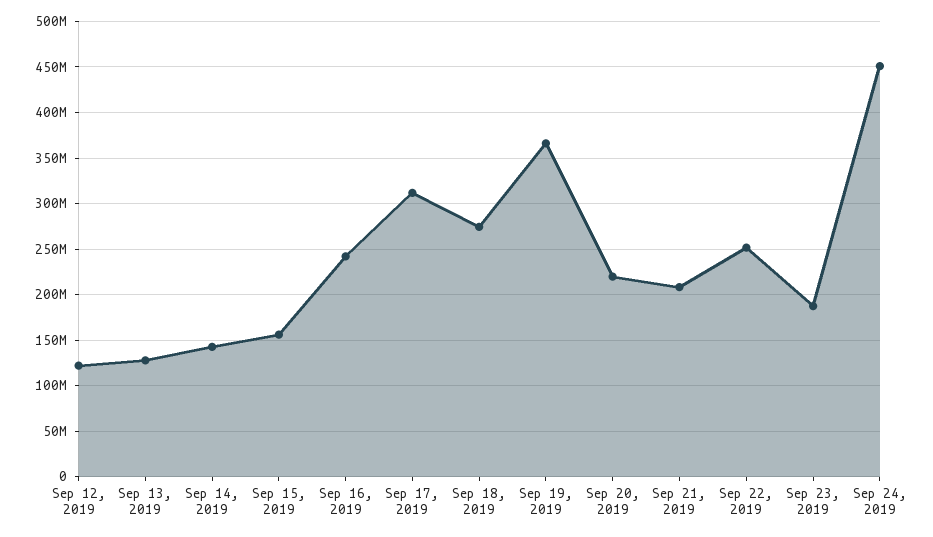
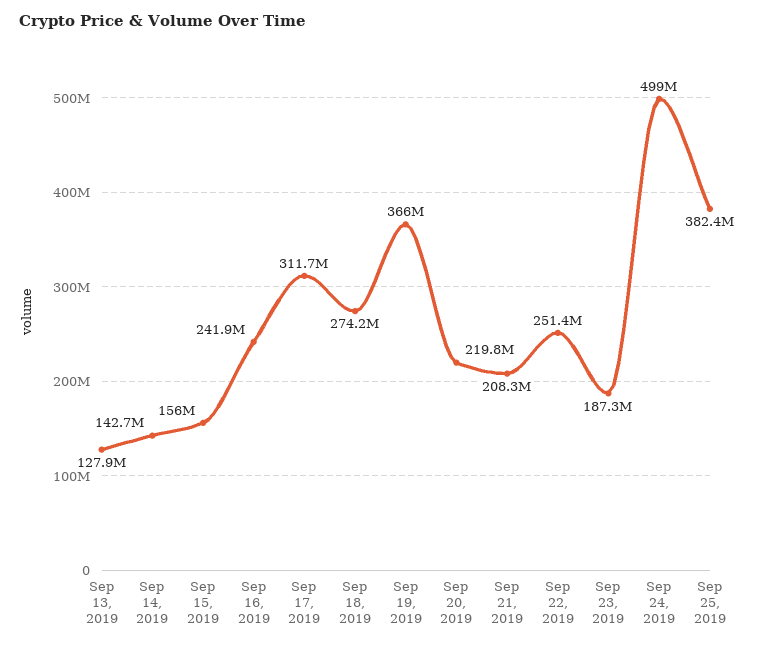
Sep 12, 2019: 120000000 -> none
Sep 24, 2019: 450000000 -> 499000000
Sep 25, 2019: none -> 382400000

